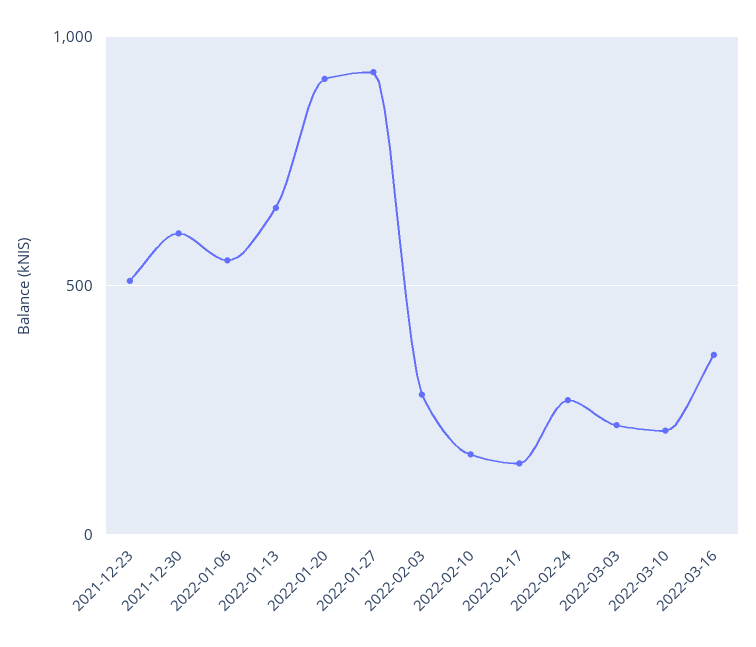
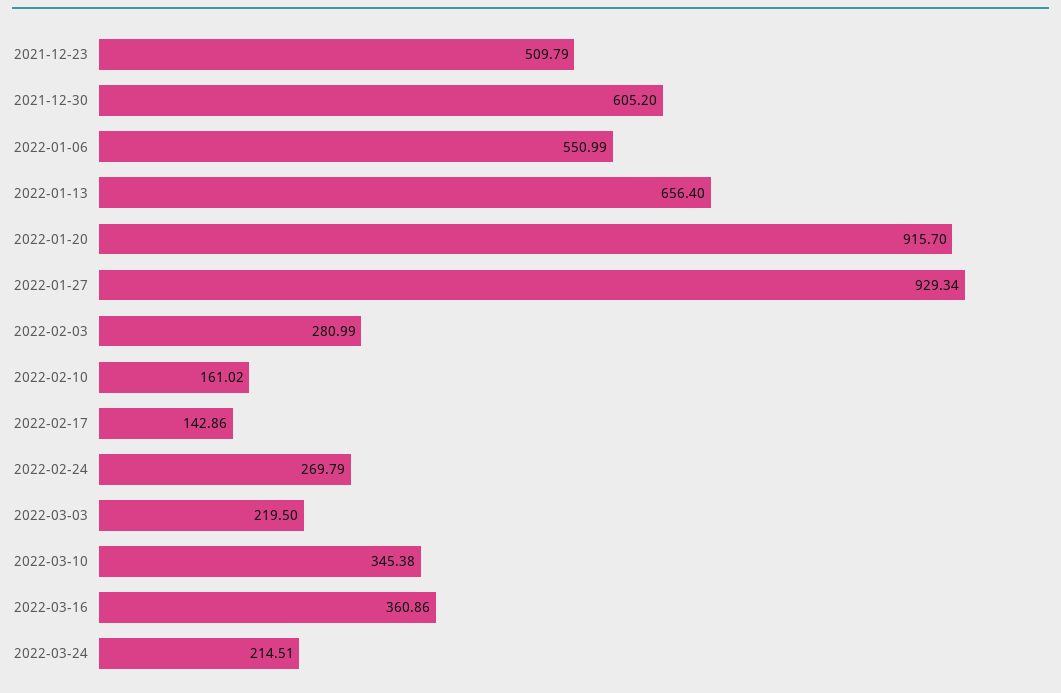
2022-03-10: 200 -> 345.38
2022-03-24: none -> 214.51

